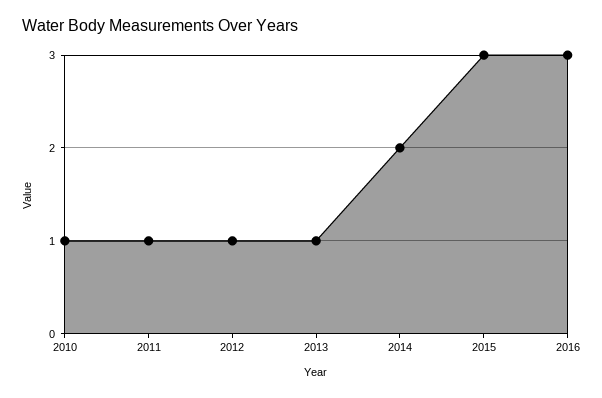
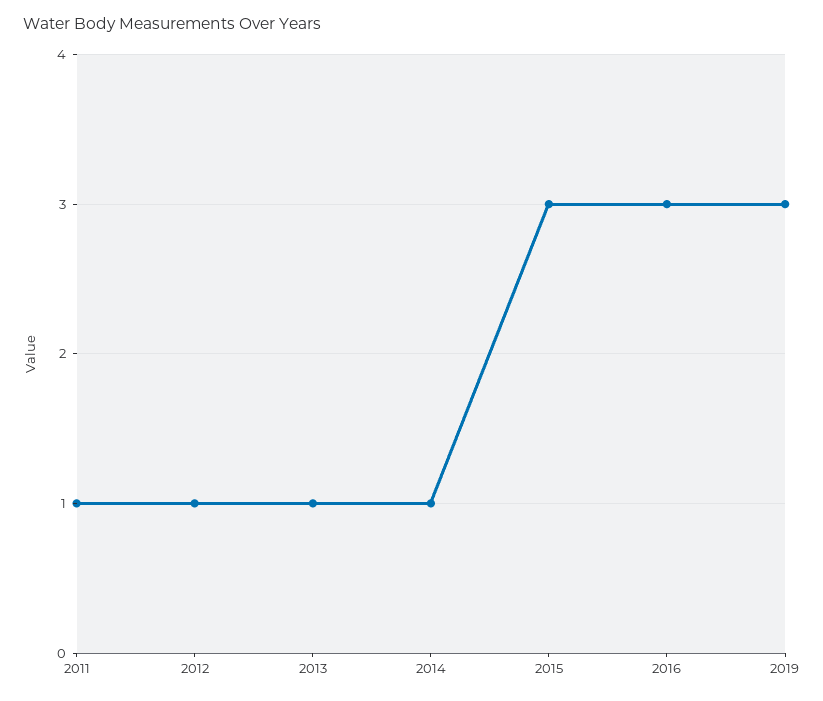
2010: 1 -> none
2014: 2 -> 1
2019: none -> 3

